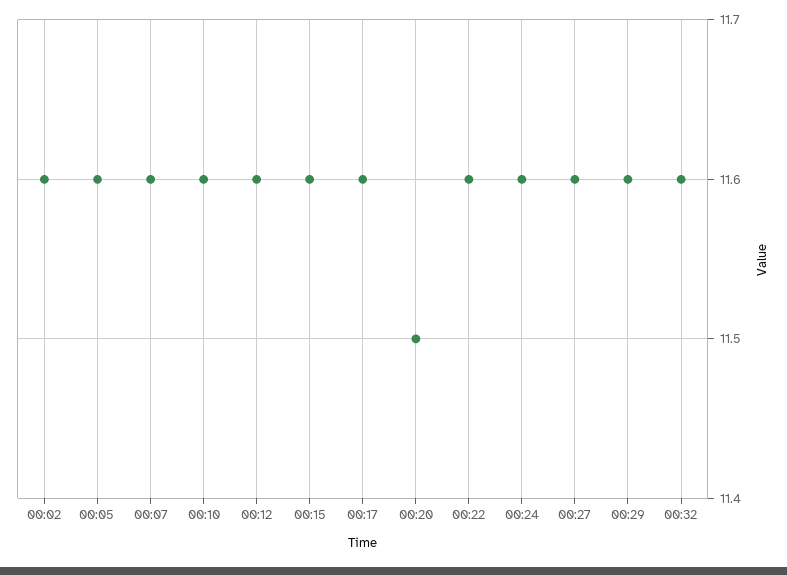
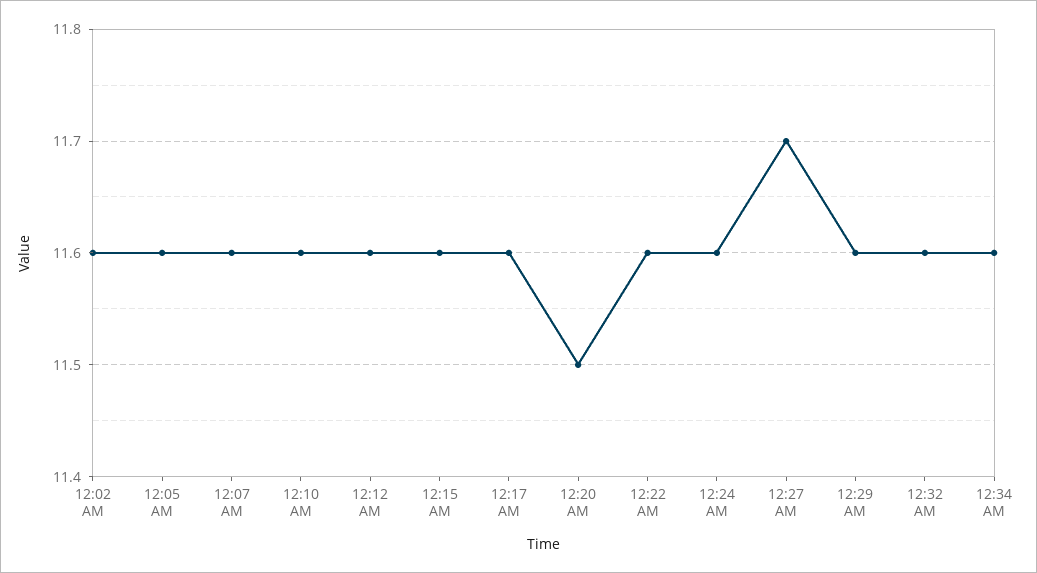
00:27: 11.6 -> 11.7
12:34 AM: none -> 11.6

